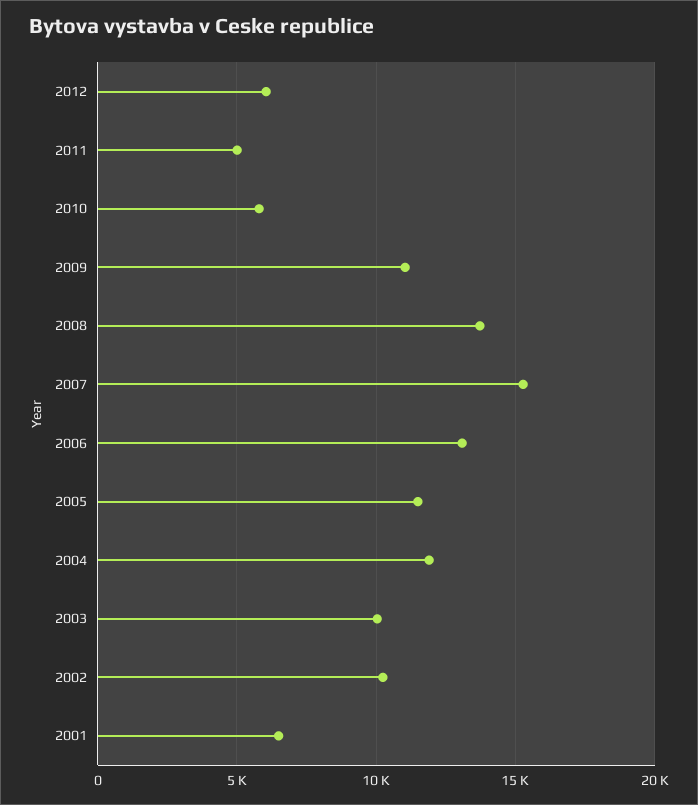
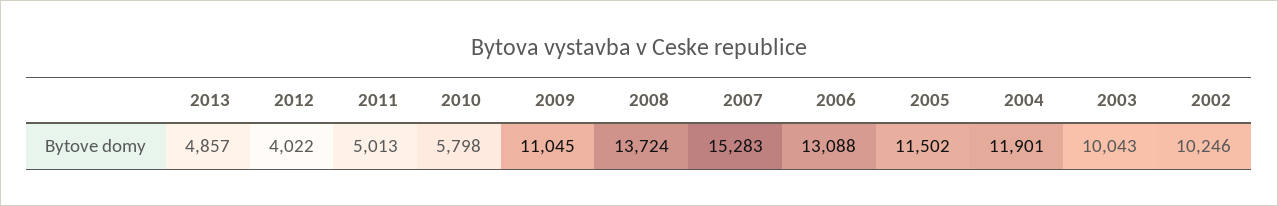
2012: 6000 -> 4022
2001: 6500 -> none
2013: none -> 4857

